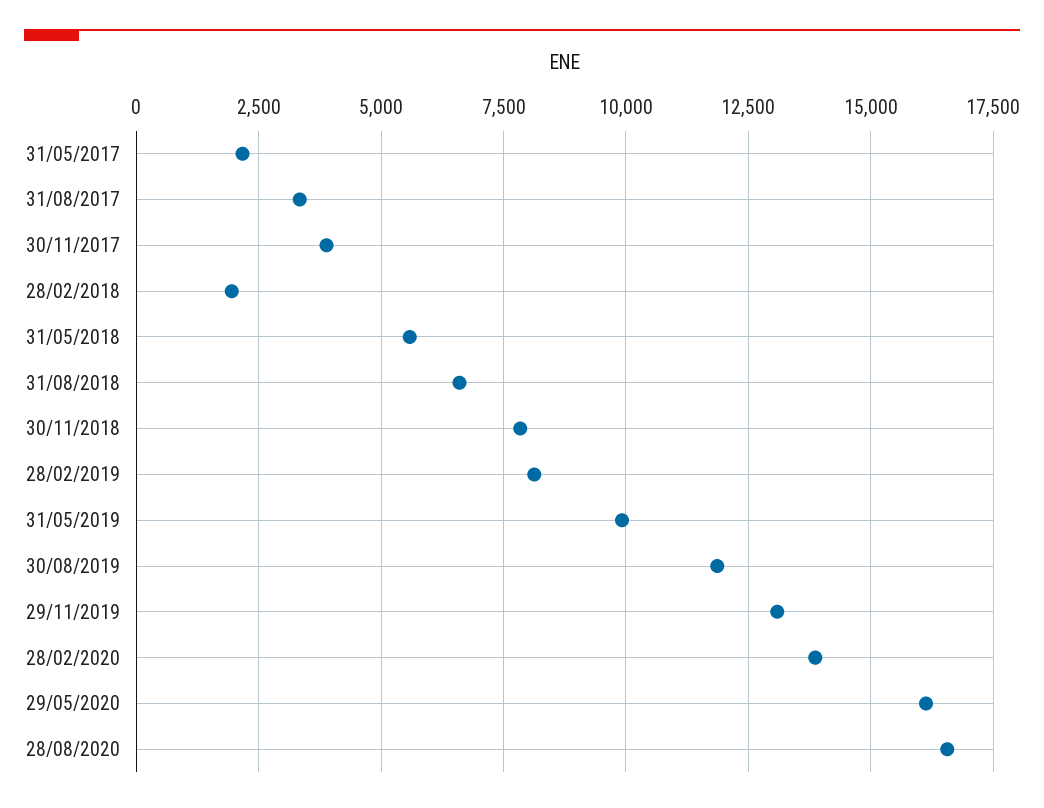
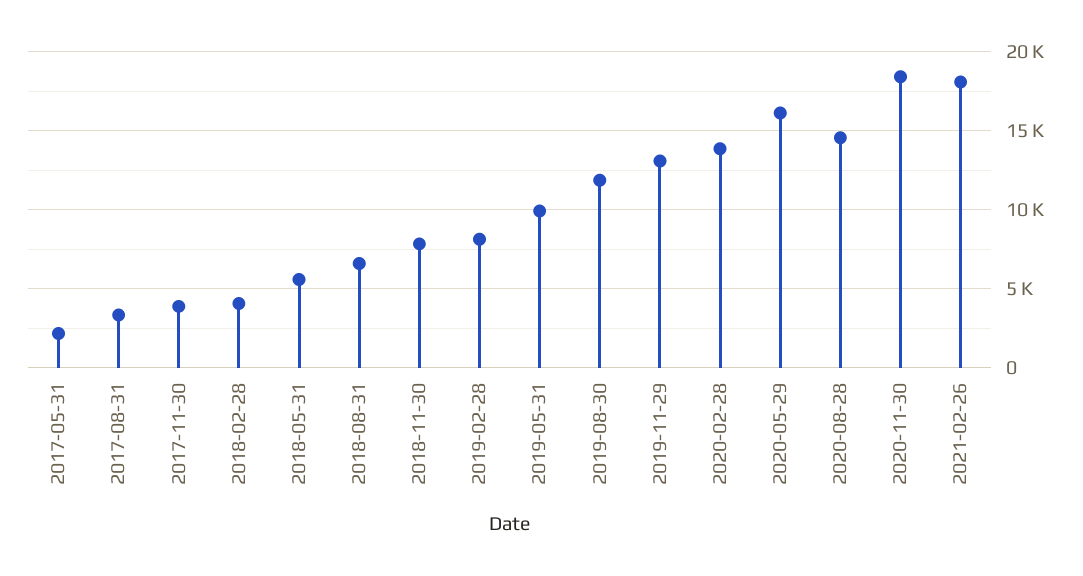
28/02/2018: 2000 -> 4000
28/08/2020: 16500 -> 14500
2020-11-30: none -> 18500
2021-02-26: none -> 18000

